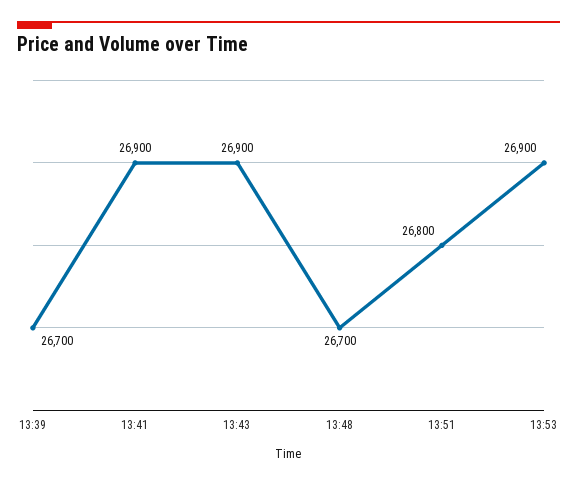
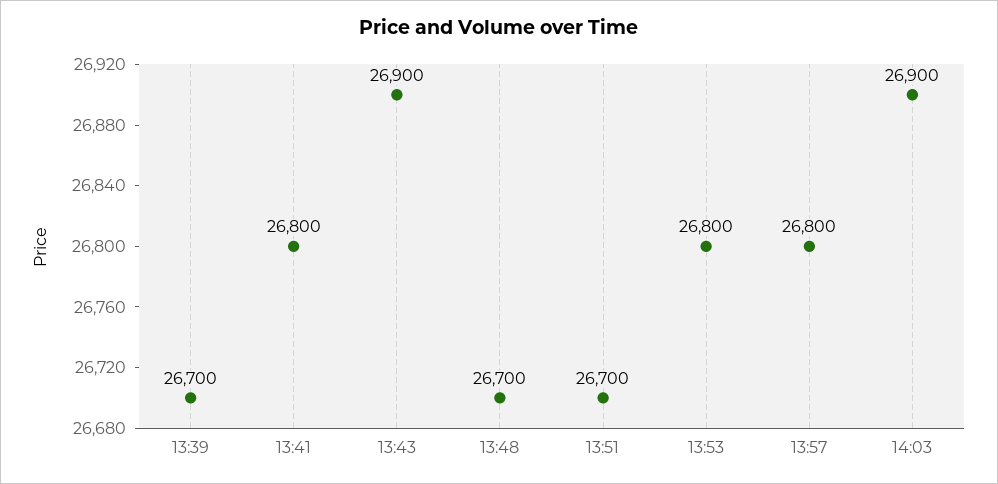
13:41: 26900 -> 26800
13:51: 26800 -> 26700
13:53: 26900 -> 26800
13:57: none -> 26800
14:03: none -> 26900

